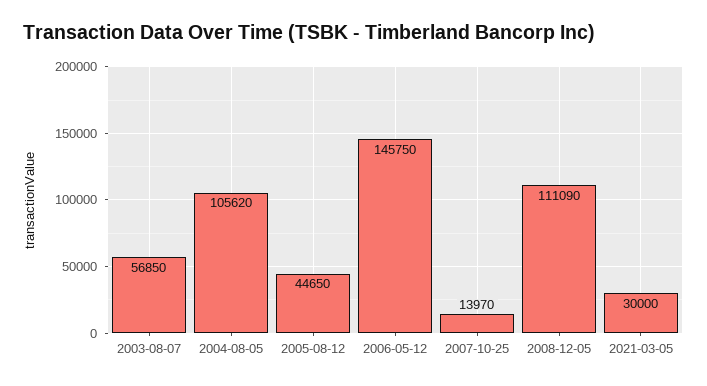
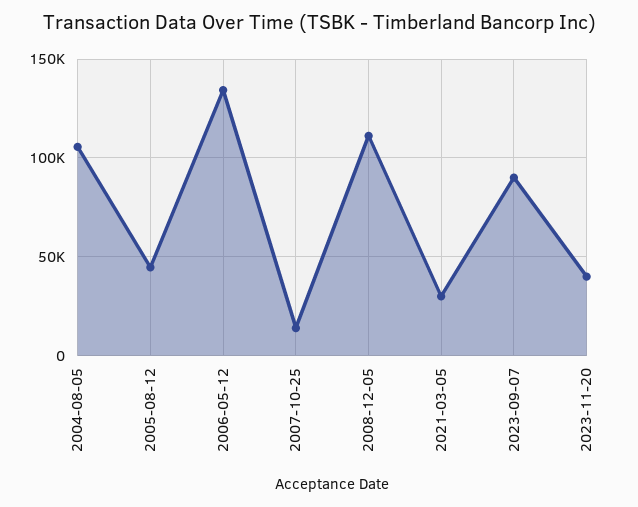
2003-08-07: 56850 -> none
2006-05-12: 145750 -> 135000
2023-09-07: none -> 90000
2023-11-20: none -> 40000

